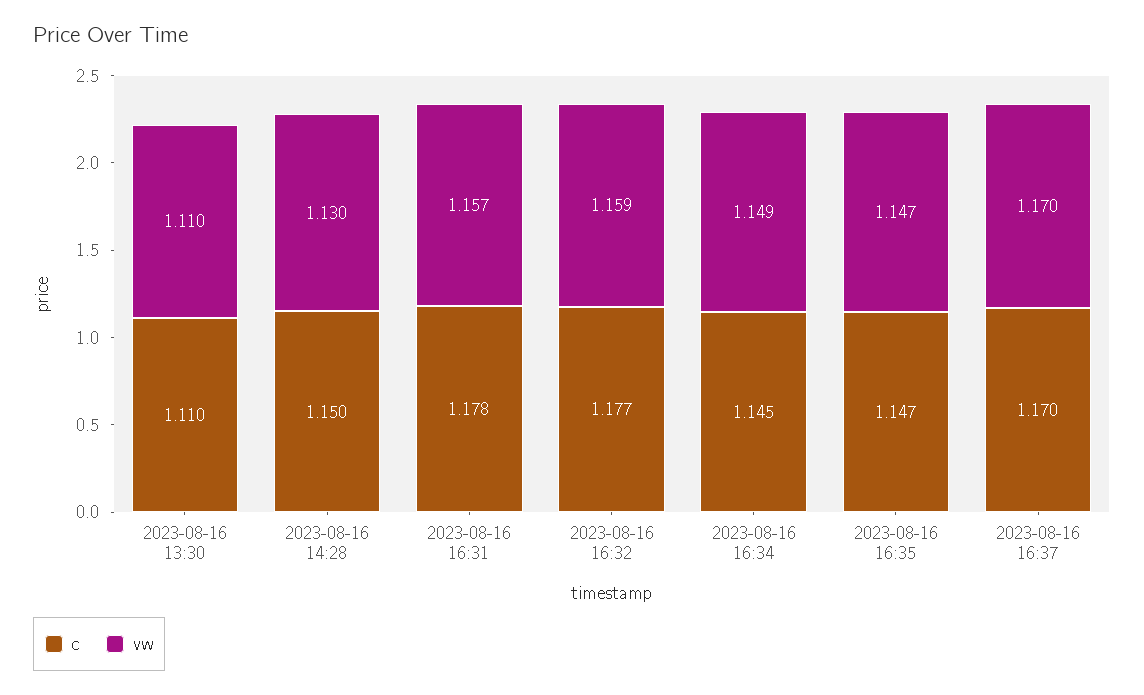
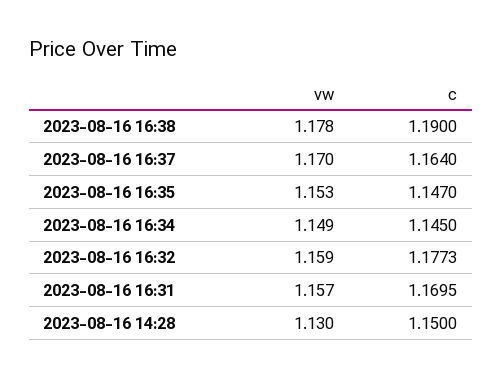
c, 2023-08-16 13:30: 1.11 -> none
vw, 2023-08-16 13:30: 1.11 -> none
c, 2023-08-16 16:31: 1.178 -> 1.1695
vw, 2023-08-16 16:35: 1.147 -> 1.153
c, 2023-08-16 16:37: 1.17 -> 1.164
vw, 2023-08-16 16:38: none -> 1.178
c, 2023-08-16 16:38: none -> 1.19

